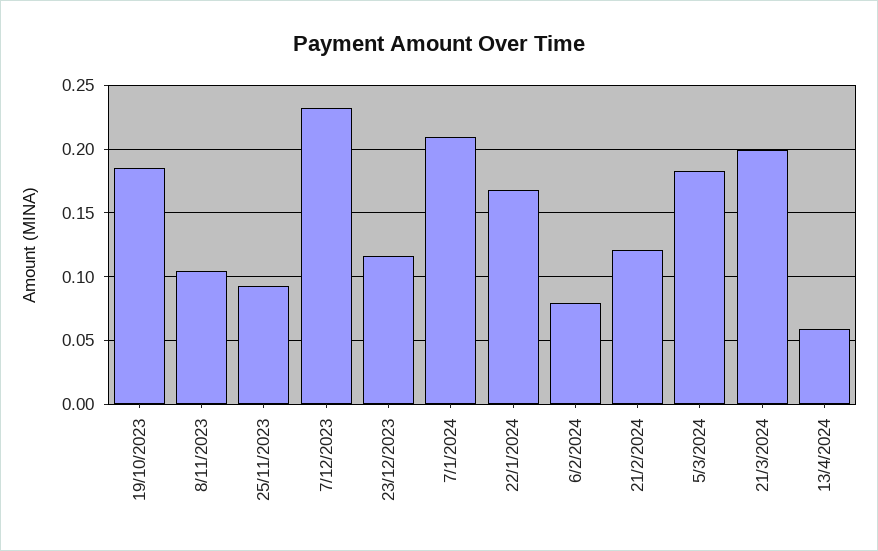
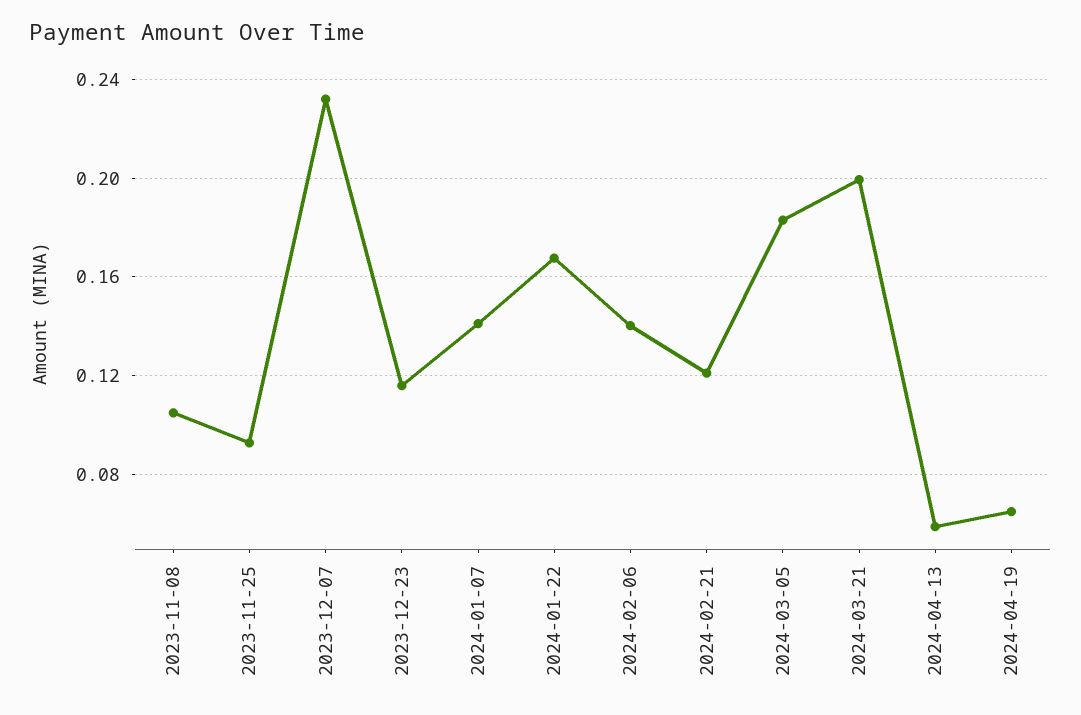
19/10/2023: 0.185 -> none
7/1/2024: 0.21 -> 0.14
6/2/2024: 0.08 -> 0.14
2024-04-19: none -> 0.065

